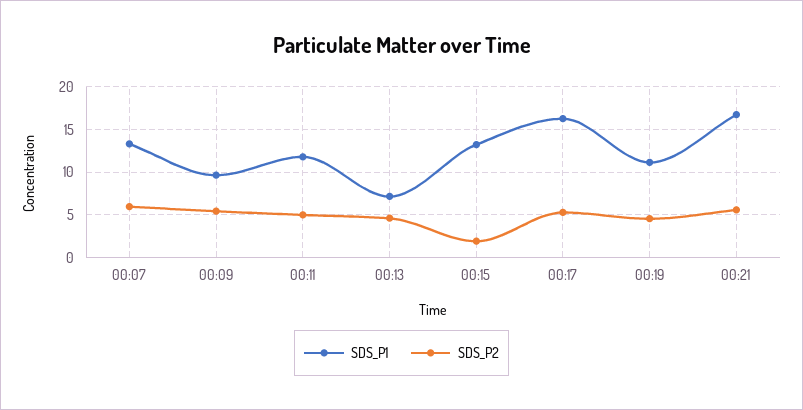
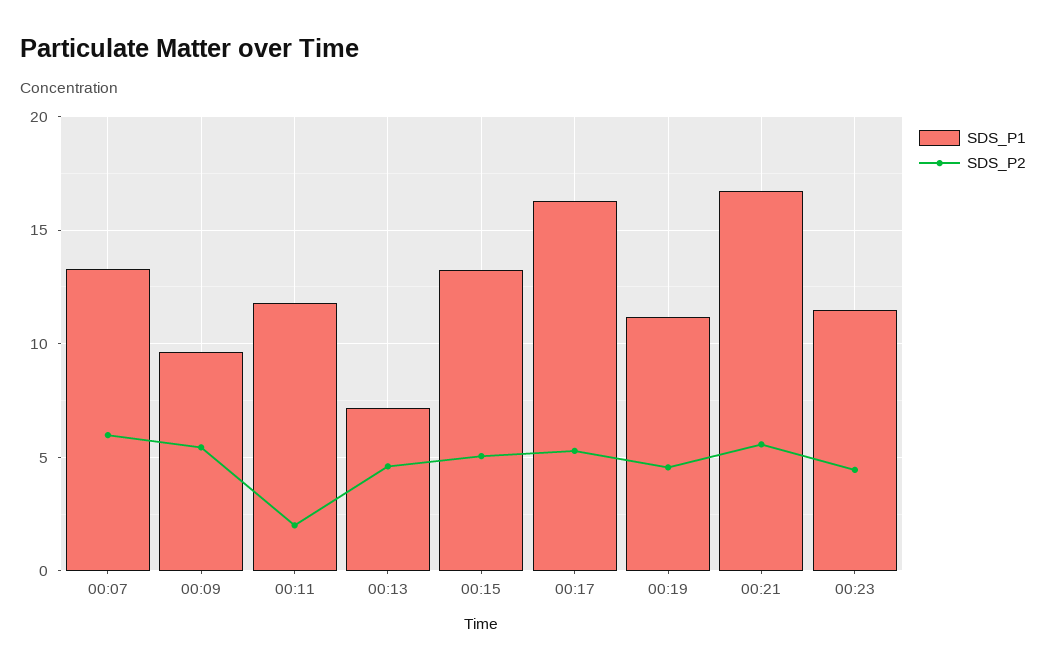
SDS_P2, 00:11: 5 -> 2
SDS_P2, 00:15: 2 -> 5
SDS_P1, 00:23: none -> 11.5
SDS_P2, 00:23: none -> 4.5

